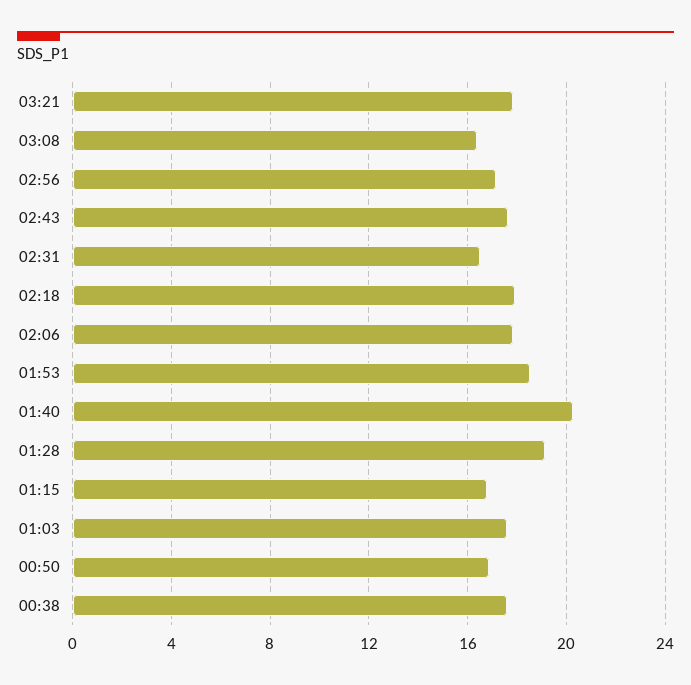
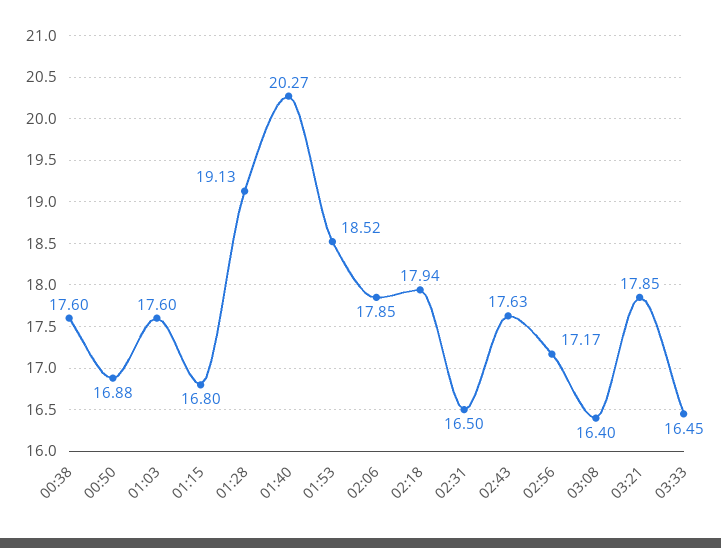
03:33: none -> 16.45

